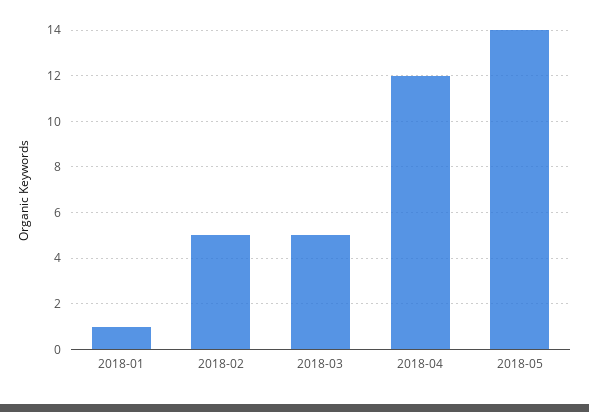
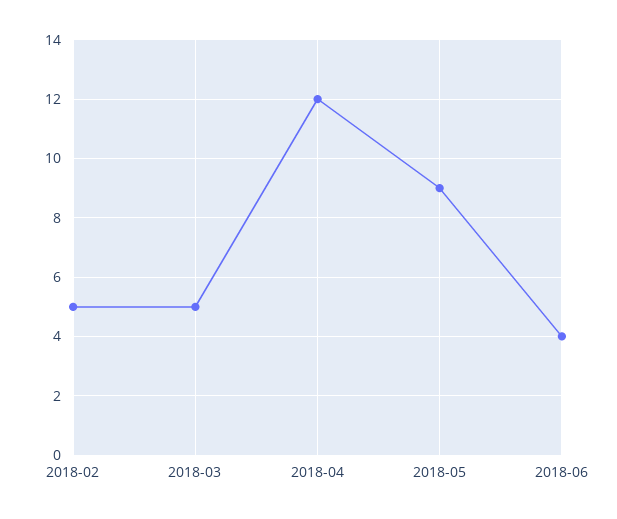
2018-01: 1 -> none
2018-05: 14 -> 9
2018-06: none -> 4

